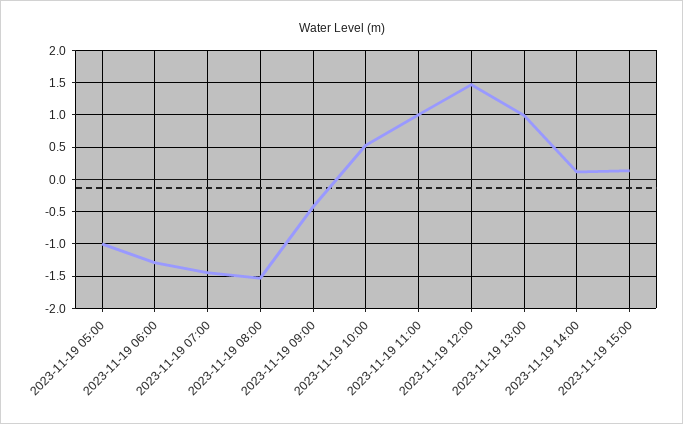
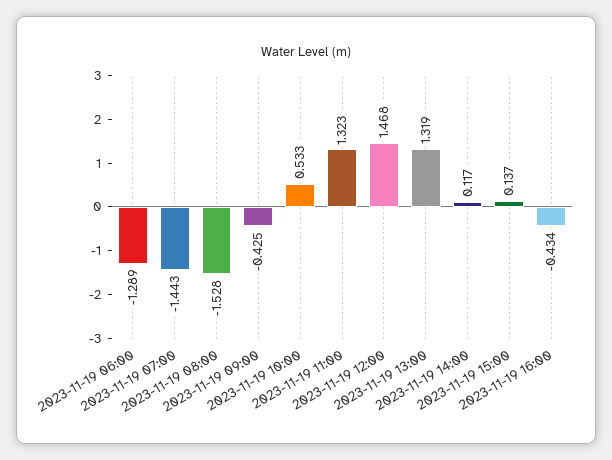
2023-11-19 05:00: -1 -> none
2023-11-19 11:00: 1 -> 1.323
2023-11-19 13:00: 1 -> 1.319
2023-11-19 16:00: none -> -0.434

